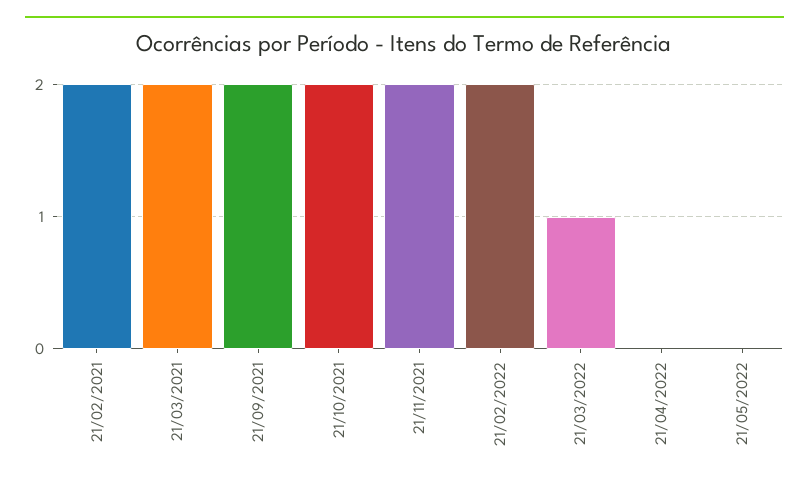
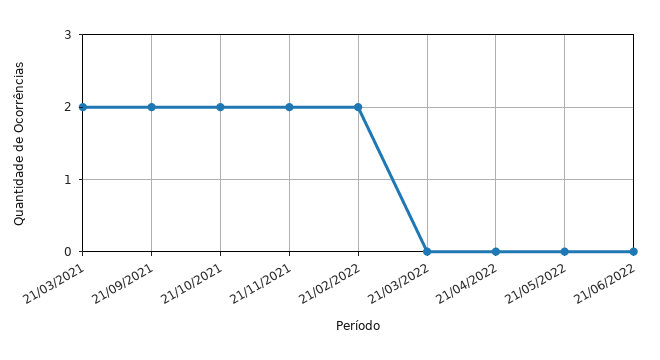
21/02/2021: 2 -> none
21/03/2022: 1 -> 0
21/06/2022: none -> 0

